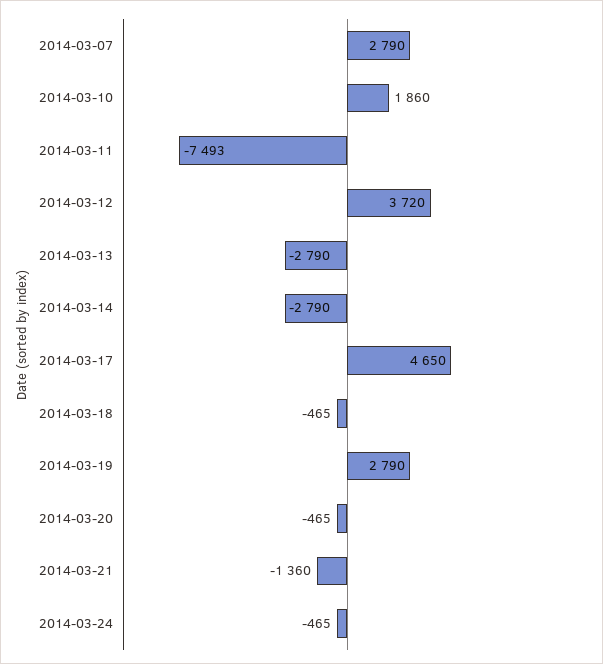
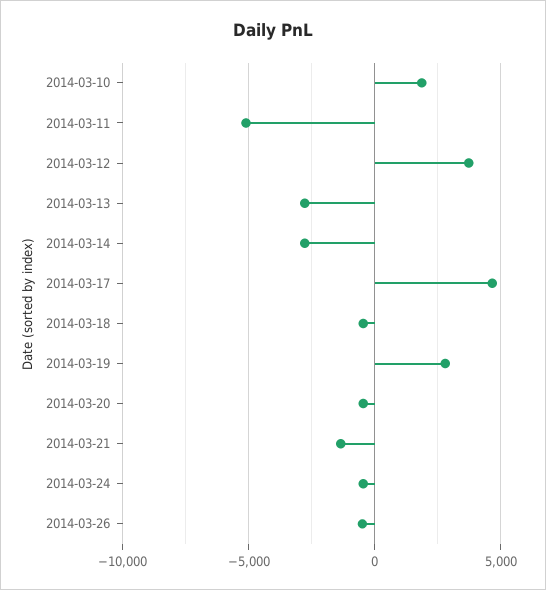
2014-03-07: 2790 -> none
2014-03-11: -7493 -> -5000
2014-03-26: none -> -500

